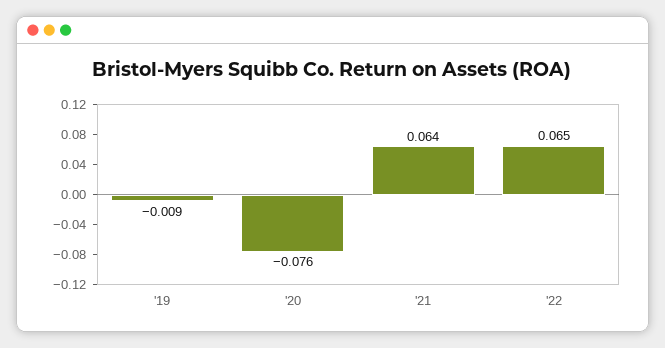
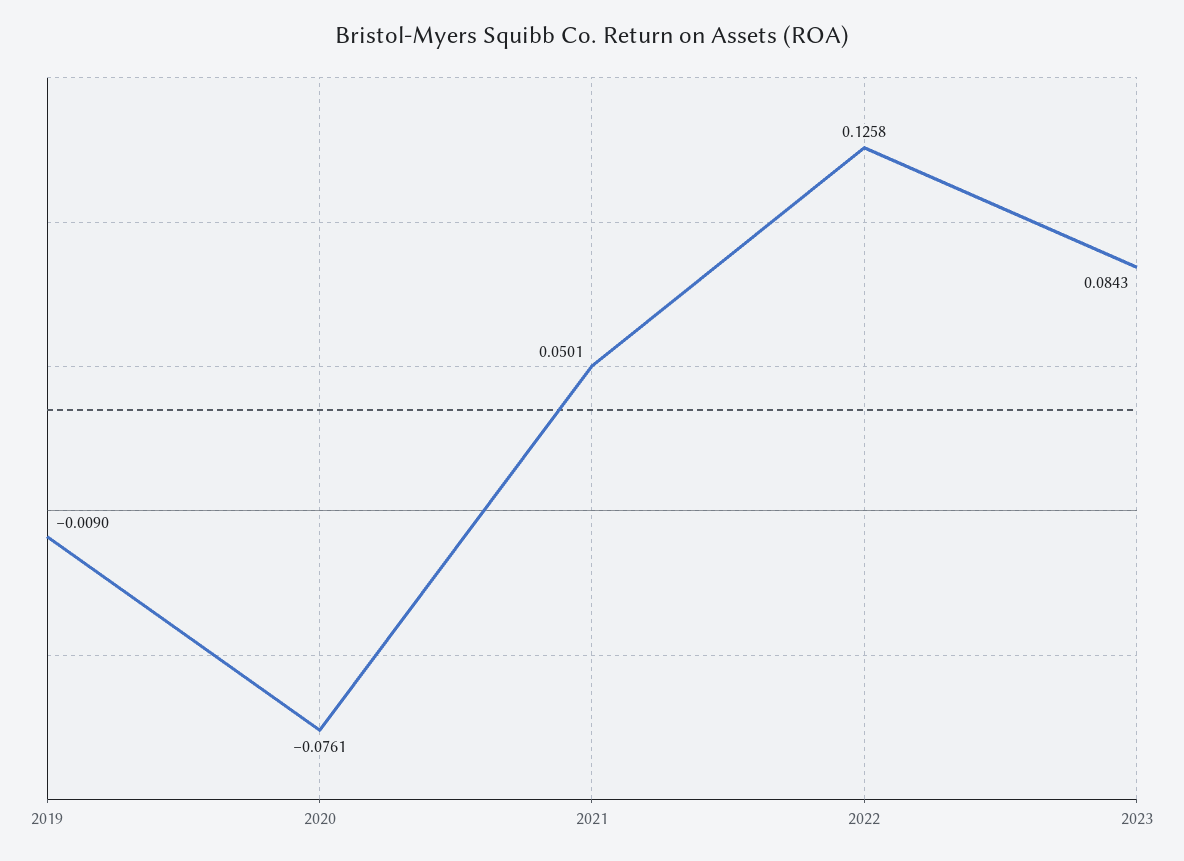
'21: 0.064 -> 0.0501
'22: 0.065 -> 0.1258
2023: none -> 0.0843

